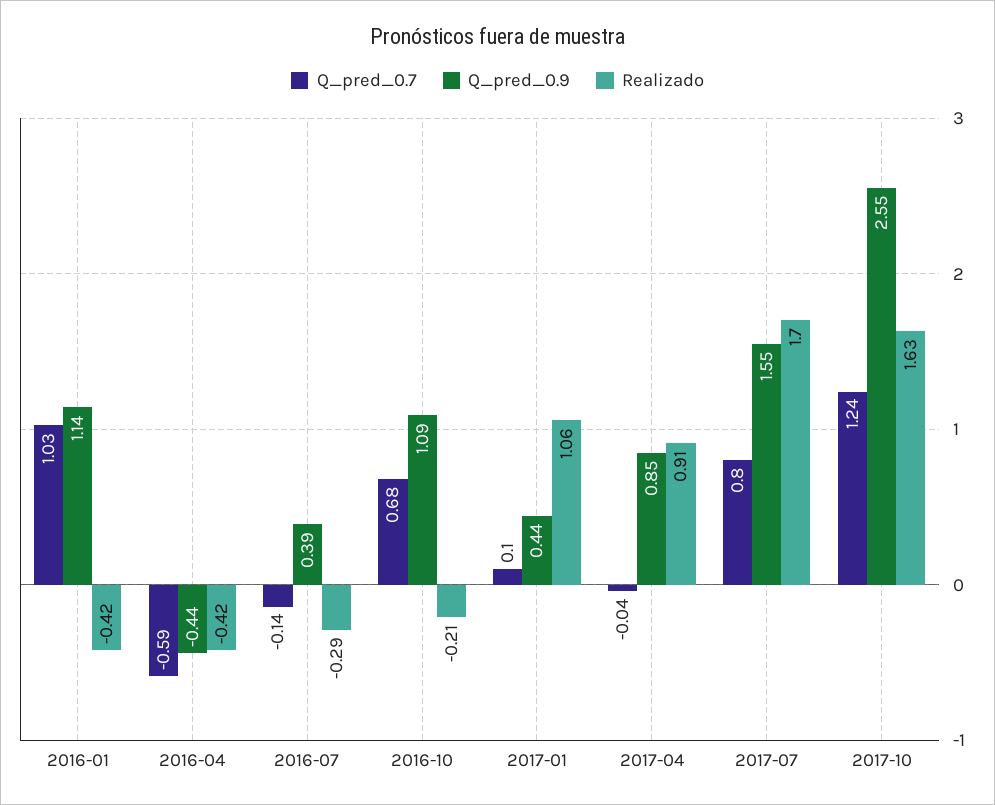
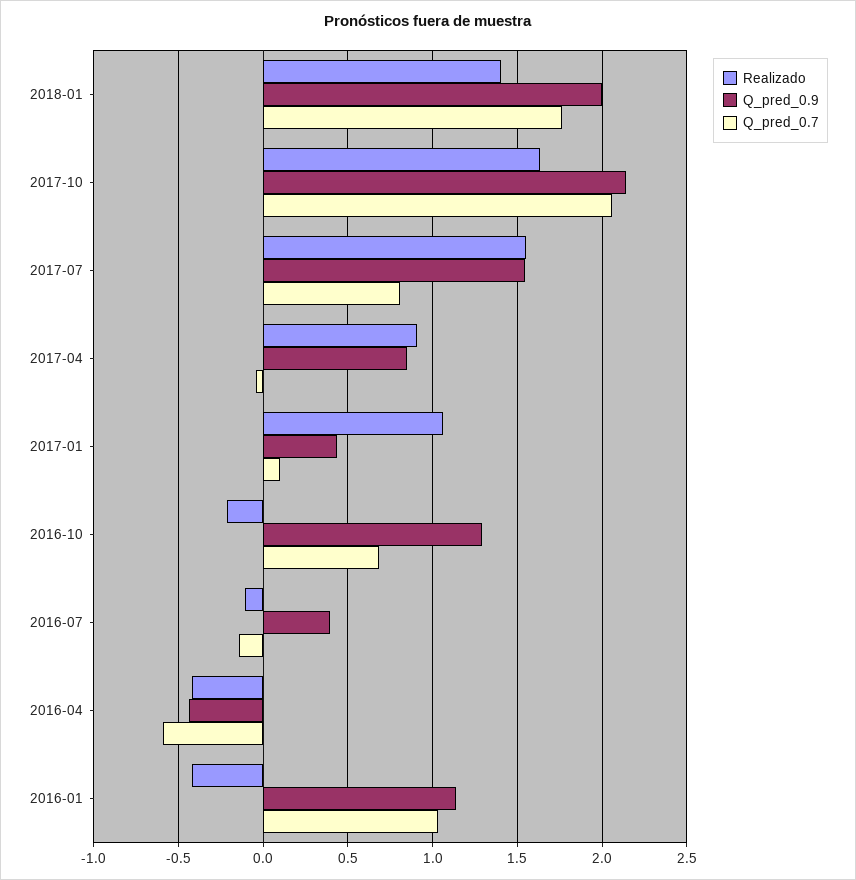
Realizado, 2016-07: -0.29 -> -0.1
Q_pred_0.9, 2016-10: 1.09 -> 1.3
Realizado, 2017-07: 1.7 -> 1.55
Q_pred_0.7, 2017-10: 1.24 -> 2.05
Q_pred_0.9, 2017-10: 2.55 -> 2.15
Realizado, 2018-01: none -> 1.4
Q_pred_0.9, 2018-01: none -> 2
Q_pred_0.7, 2018-01: none -> 1.75

